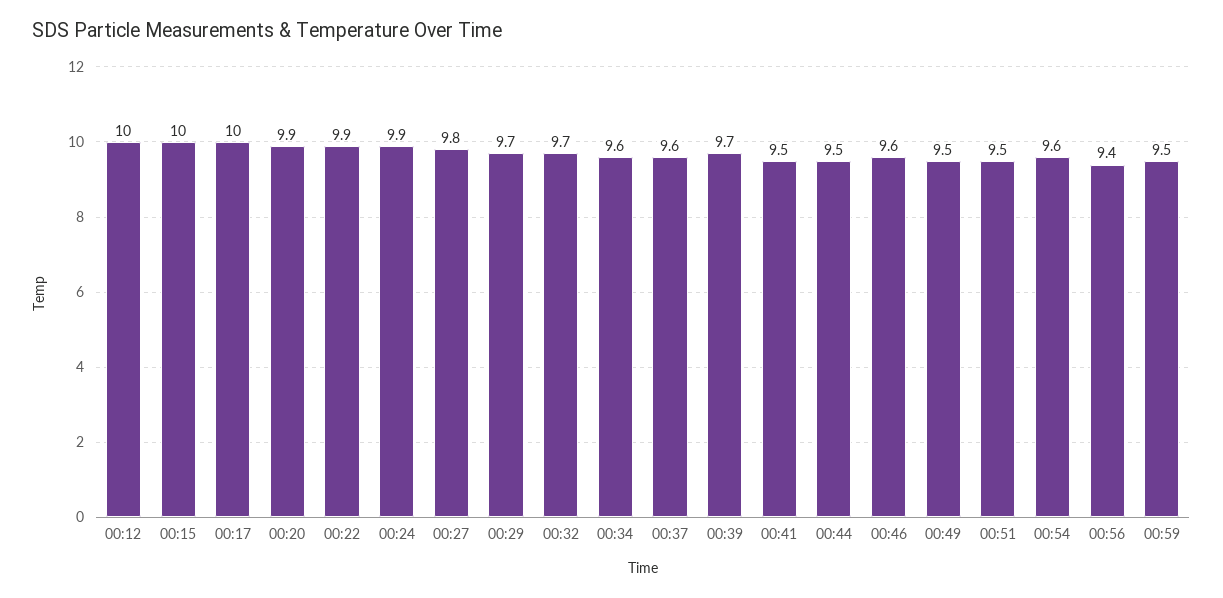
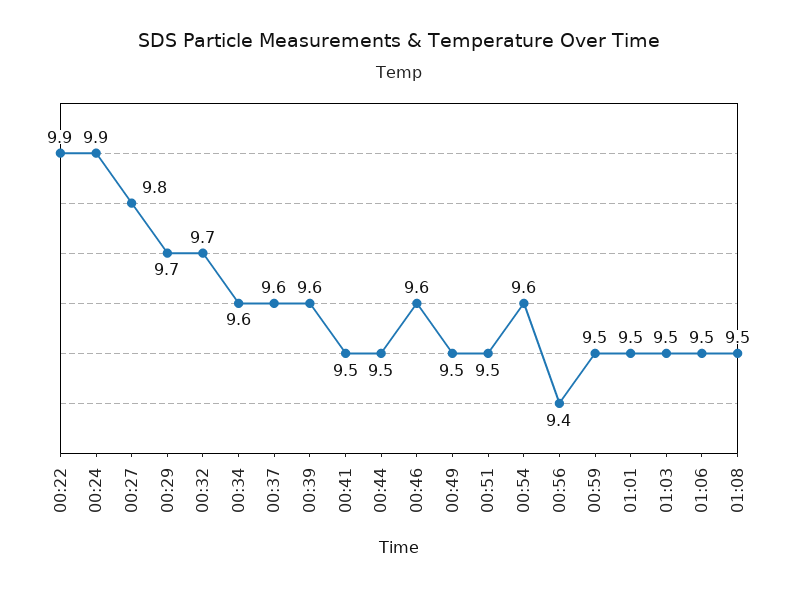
00:12: 10 -> none
00:15: 10 -> none
00:17: 10 -> none
00:20: 9.9 -> none
00:39: 9.7 -> 9.6
01:01: none -> 9.5
01:03: none -> 9.5
01:06: none -> 9.5
01:08: none -> 9.5

